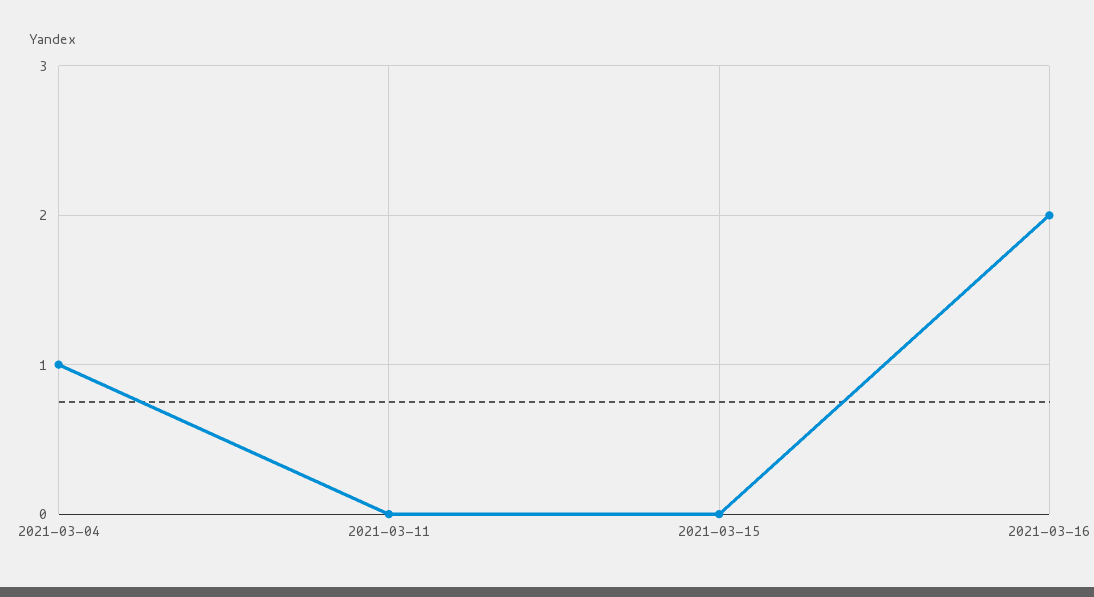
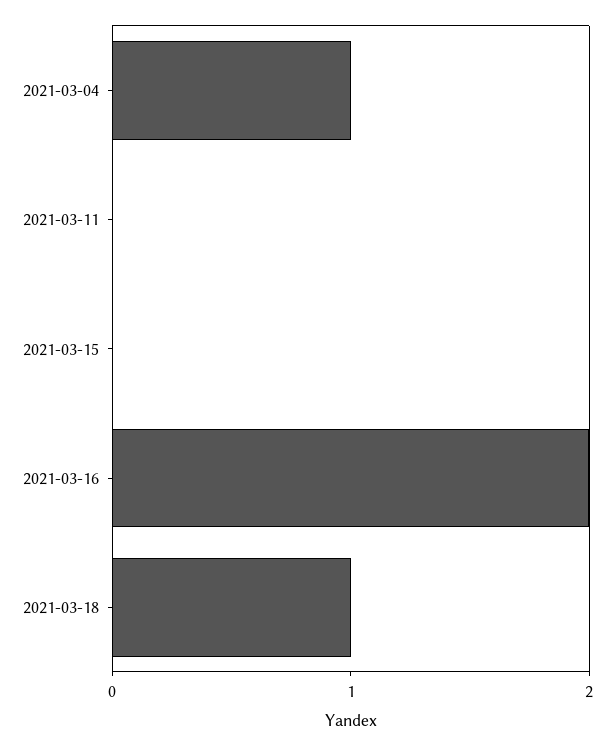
2021-03-18: none -> 1

